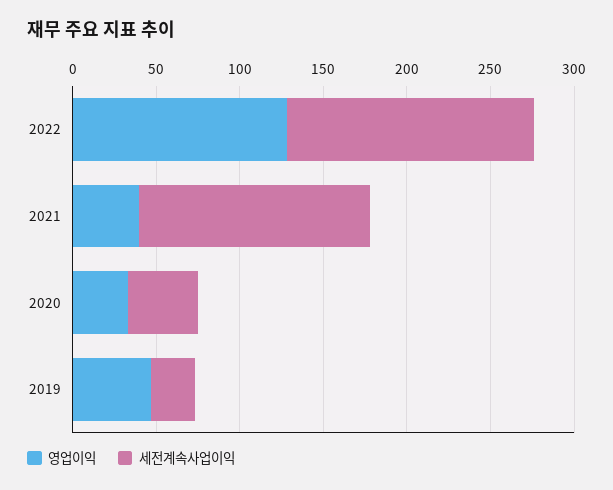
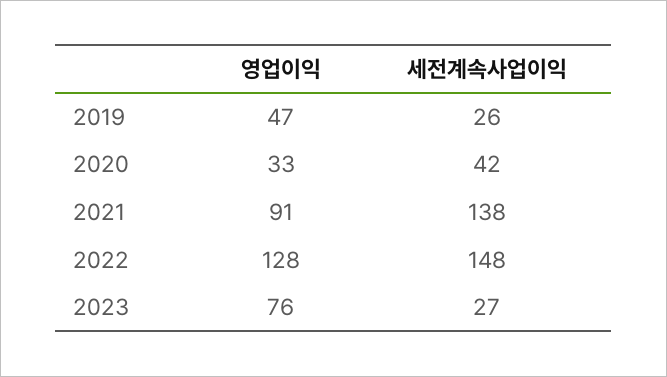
영업이익, 2021: 40 -> 91
영업이익, 2023: none -> 76
세전계속사업이익, 2023: none -> 27

